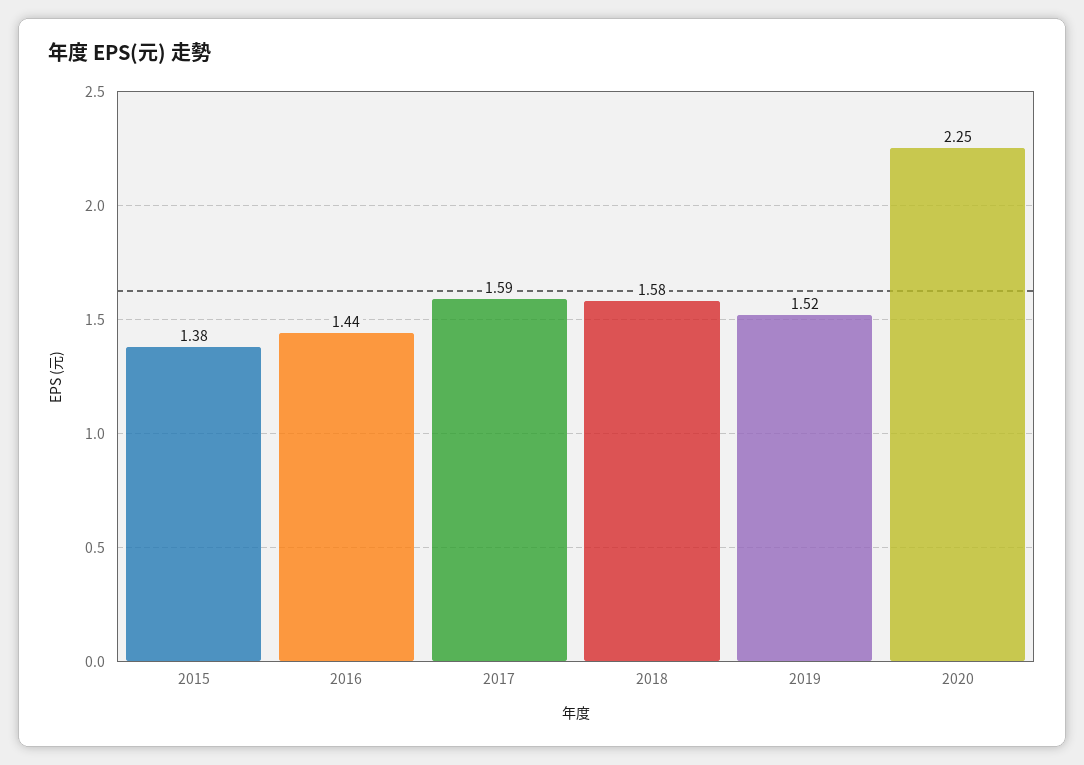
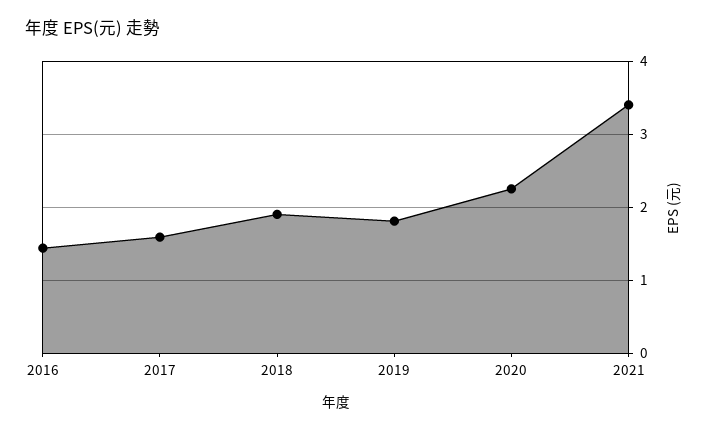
2015: 1.38 -> none
2018: 1.58 -> 1.9
2019: 1.52 -> 1.8
2021: none -> 3.4

